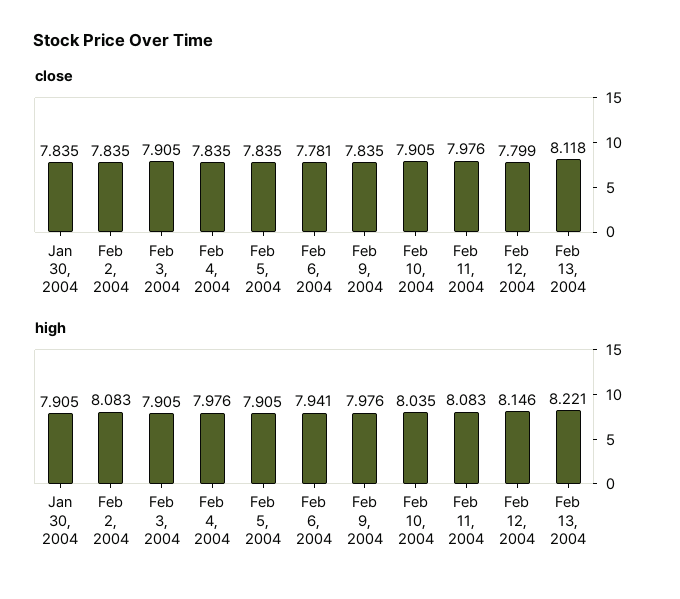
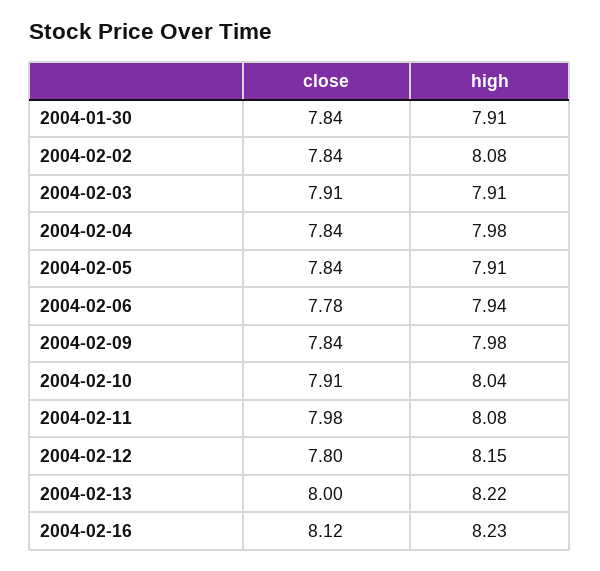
close, Feb 13, 2004: 8.118 -> 8
close, 2004-02-16: none -> 8.12
high, 2004-02-16: none -> 8.23

